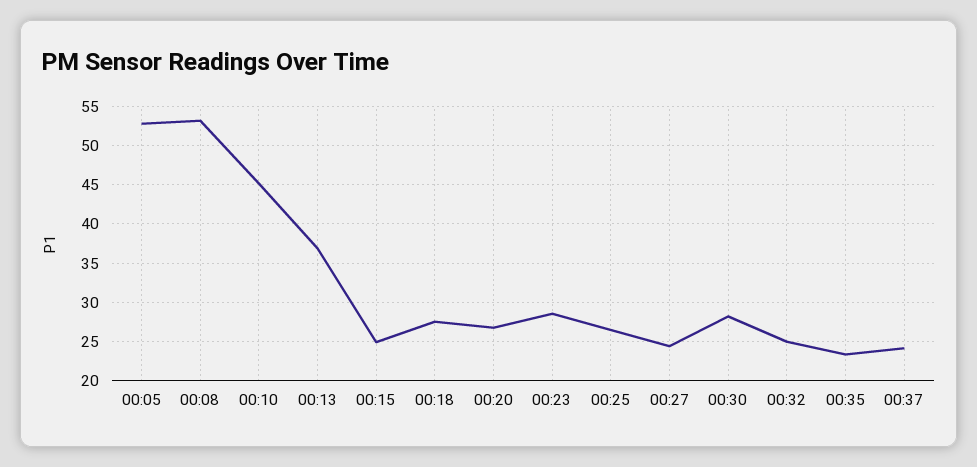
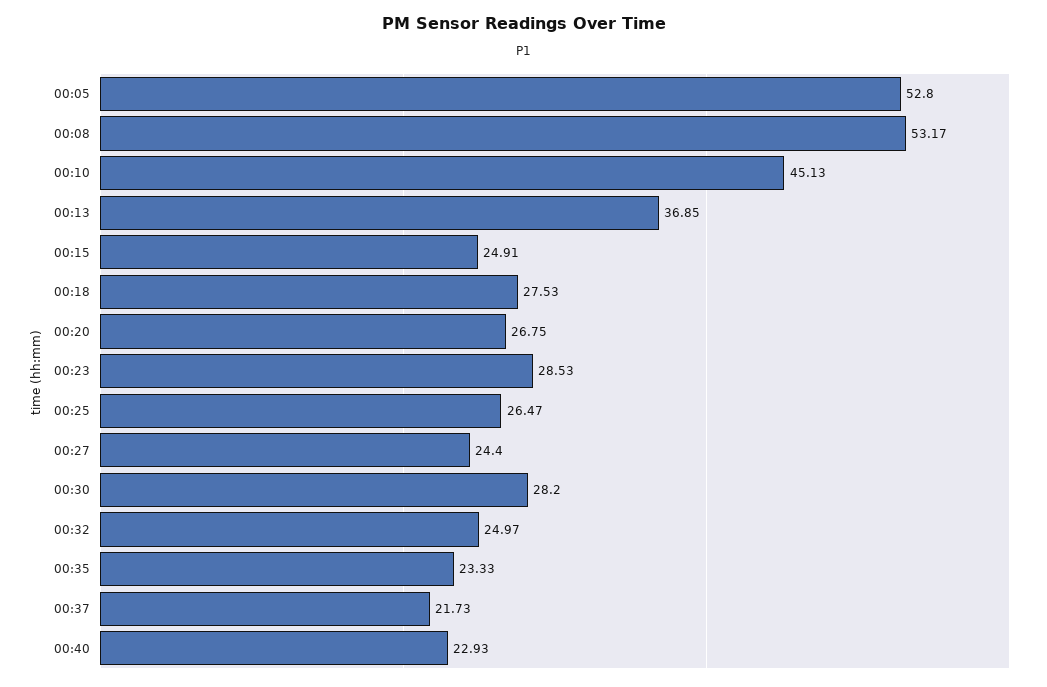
00:37: 24 -> 21.73
00:40: none -> 22.93

